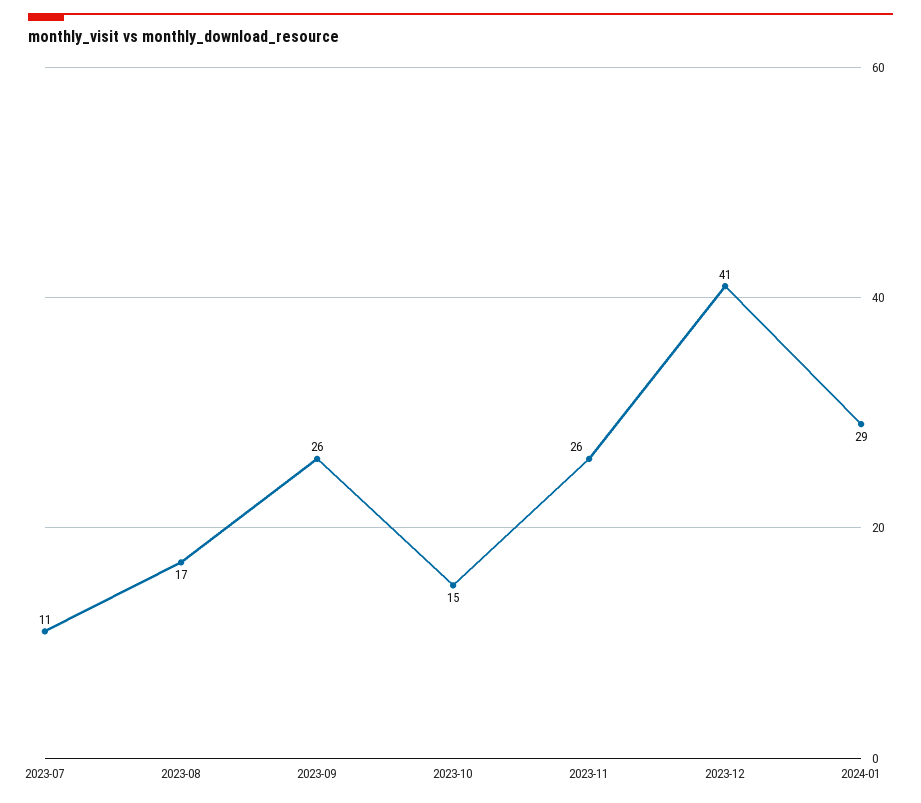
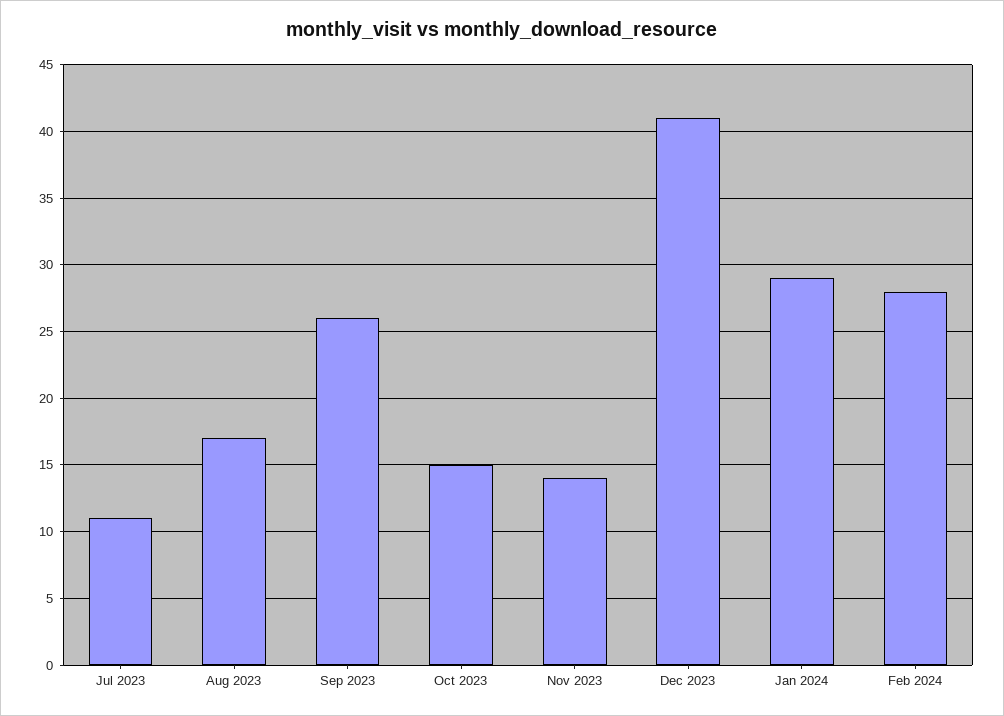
2023-11: 26 -> 14
Feb 2024: none -> 28

